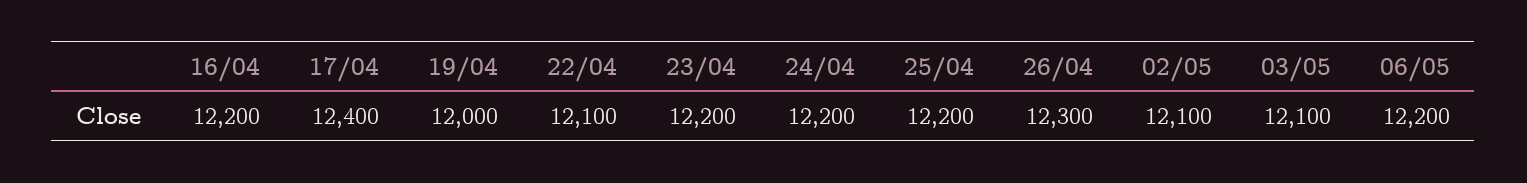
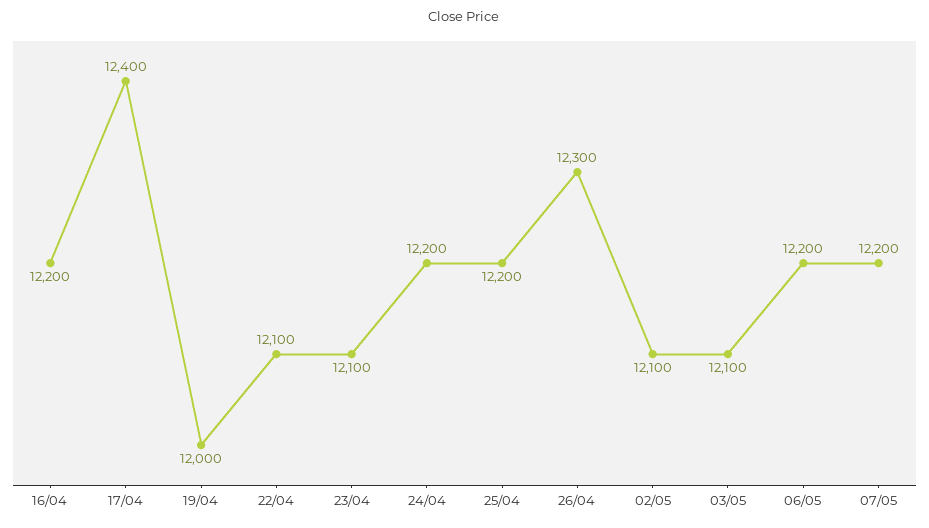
23/04: 12200 -> 12100
07/05: none -> 12200

